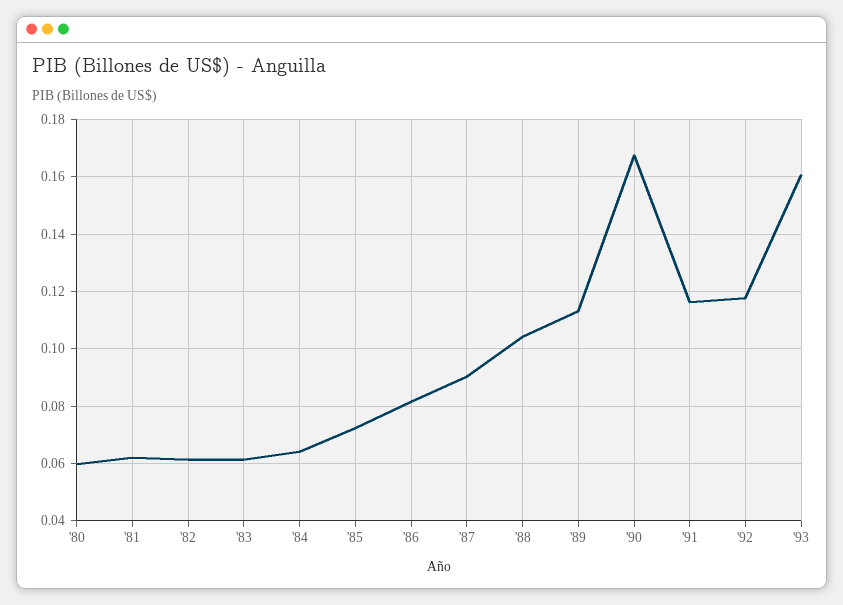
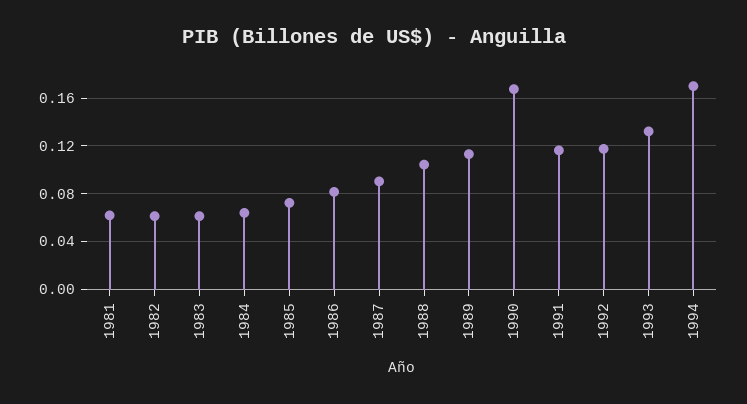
'80: 0.06 -> none
'93: 0.16 -> 0.13
1994: none -> 0.17

